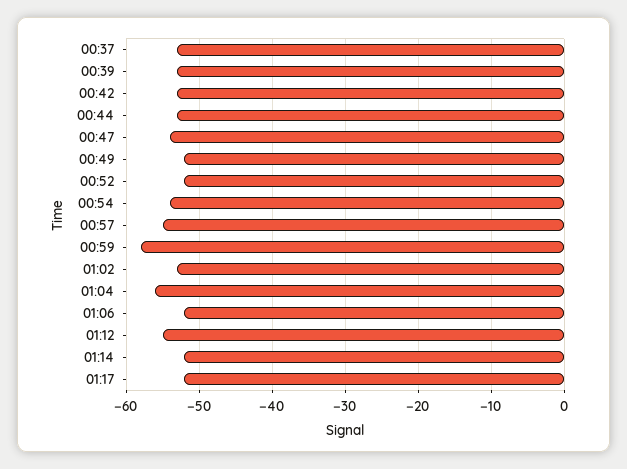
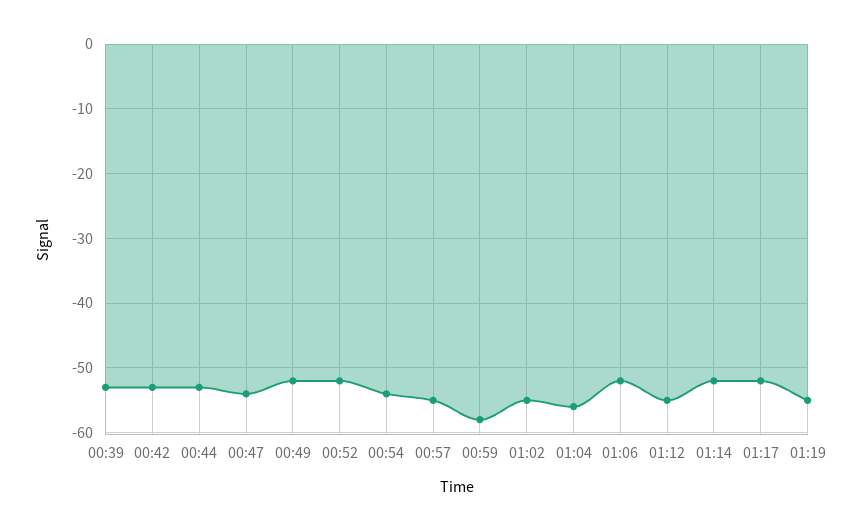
00:37: -53 -> none
01:02: -53 -> -55
01:19: none -> -55

